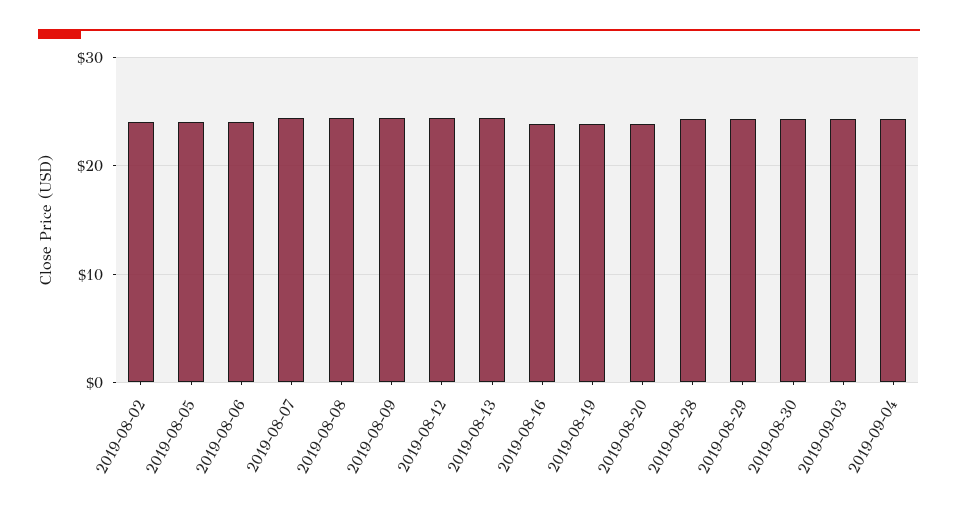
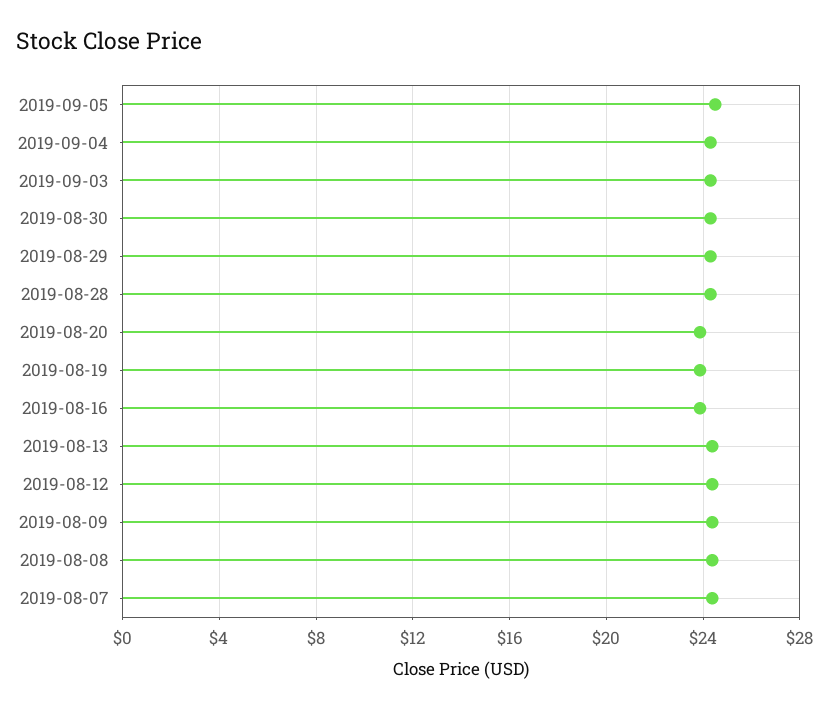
2019-08-02: 24 -> none
2019-08-05: 24 -> none
2019-08-06: 24 -> none
2019-09-05: none -> 24.5

